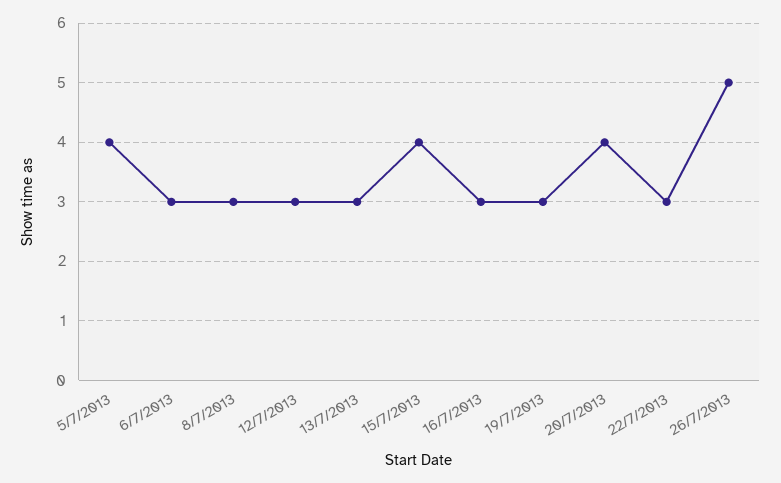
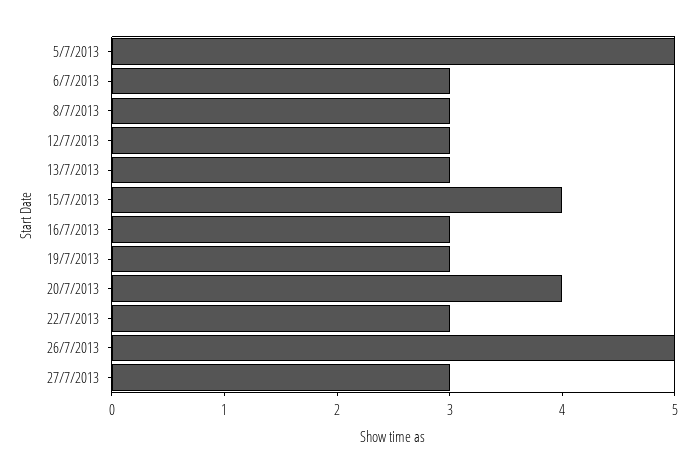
5/7/2013: 4 -> 5
27/7/2013: none -> 3

